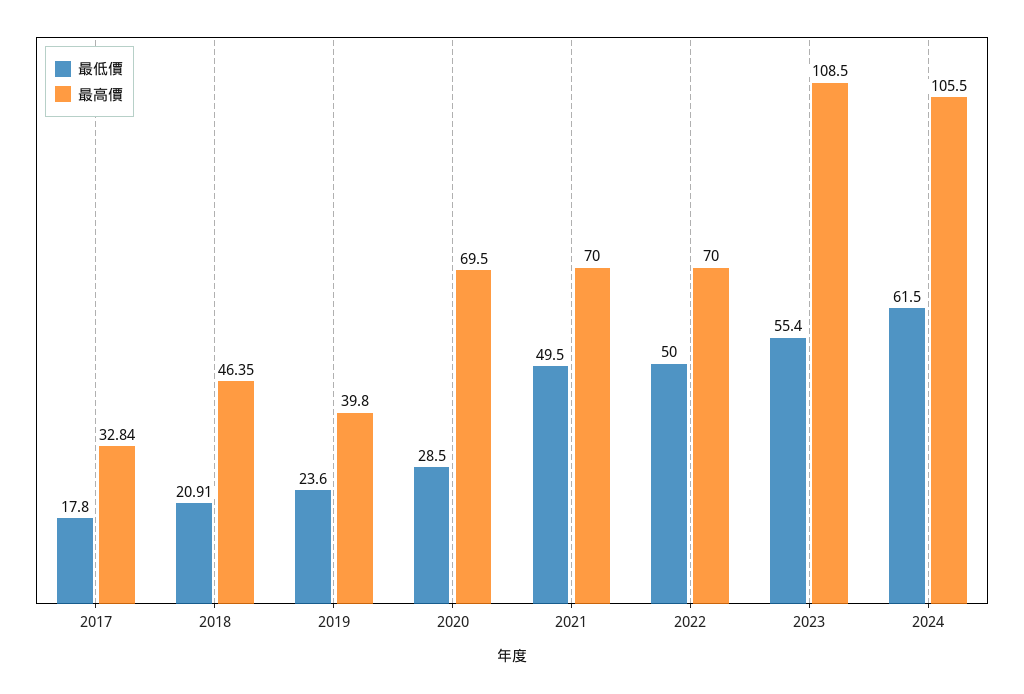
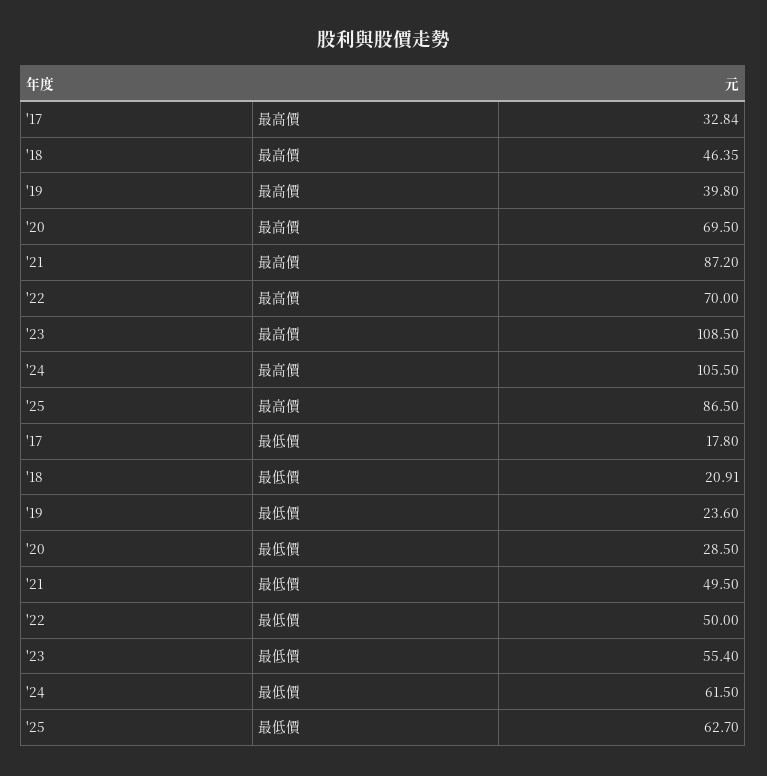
最高價, 2021: 70 -> 87.2
最高價, '25: none -> 86.5
最低價, '25: none -> 62.7

